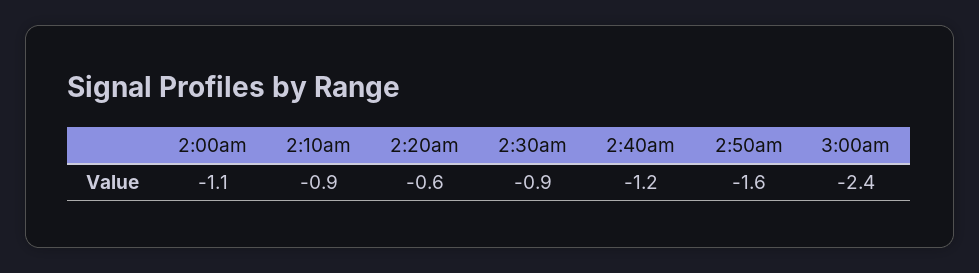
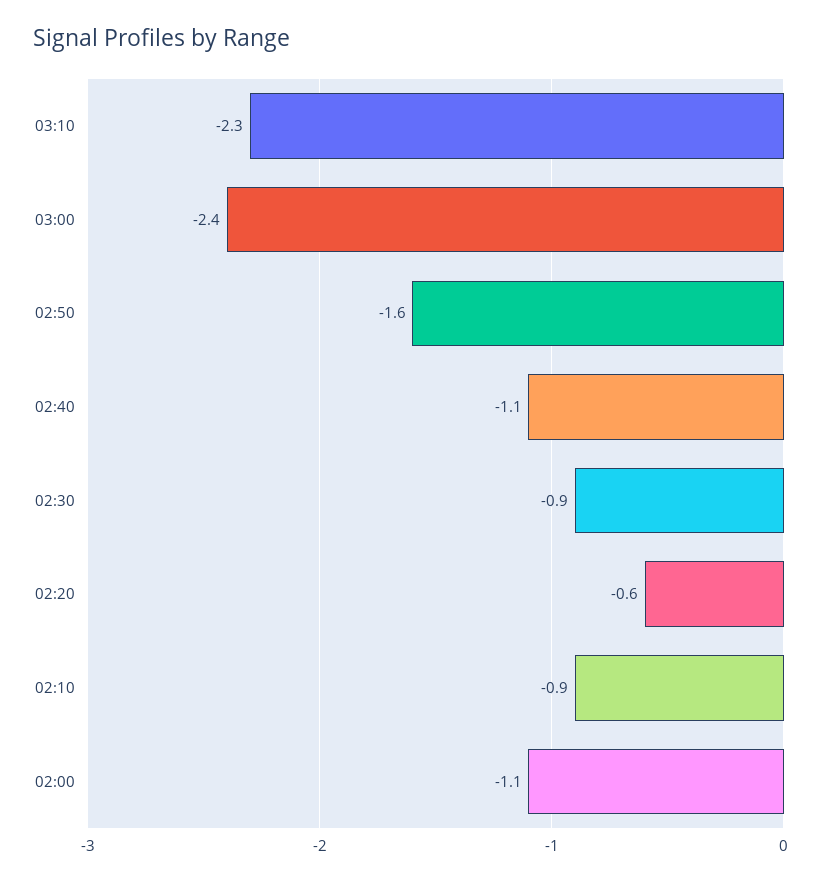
2:40am: -1.2 -> -1.1
03:10: none -> -2.3

